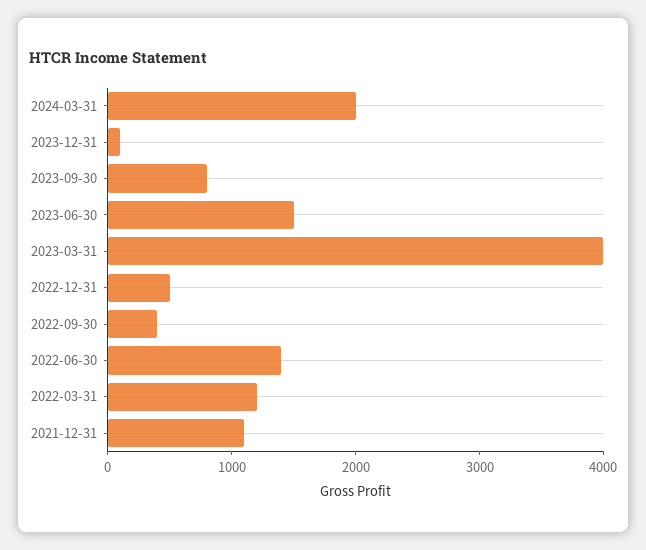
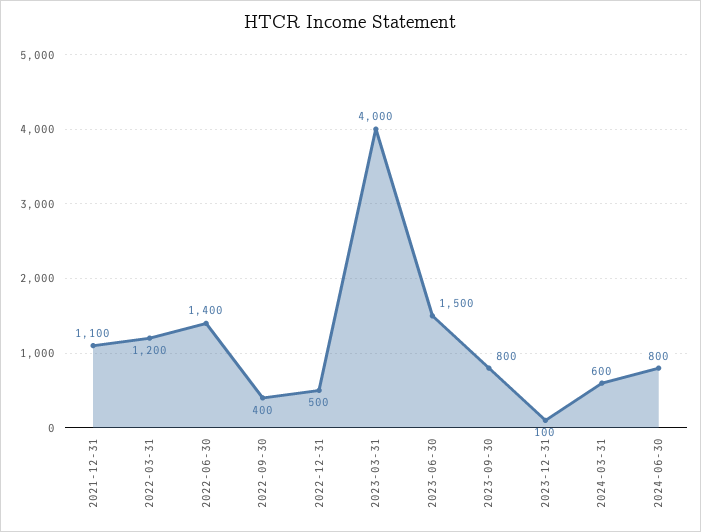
2024-03-31: 2000 -> 600
2024-06-30: none -> 800

